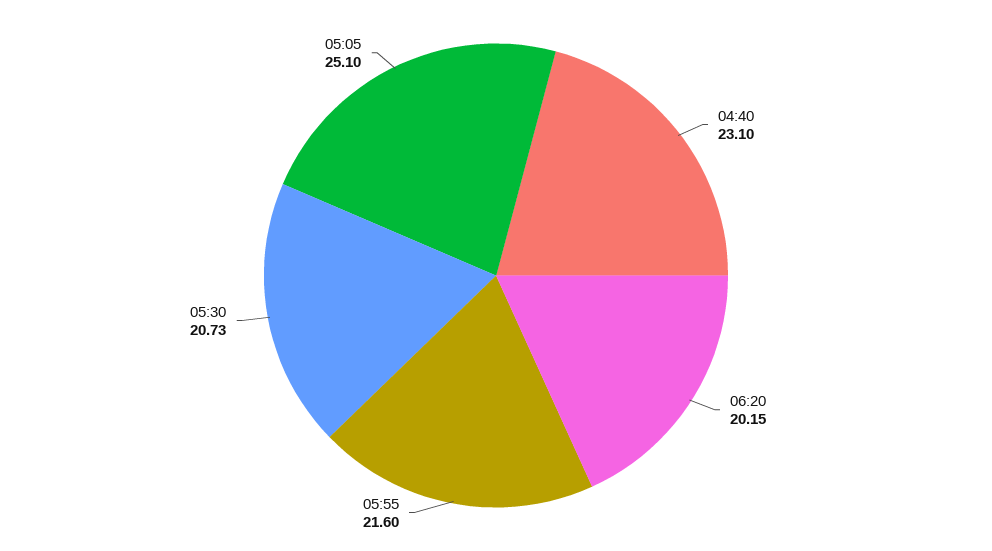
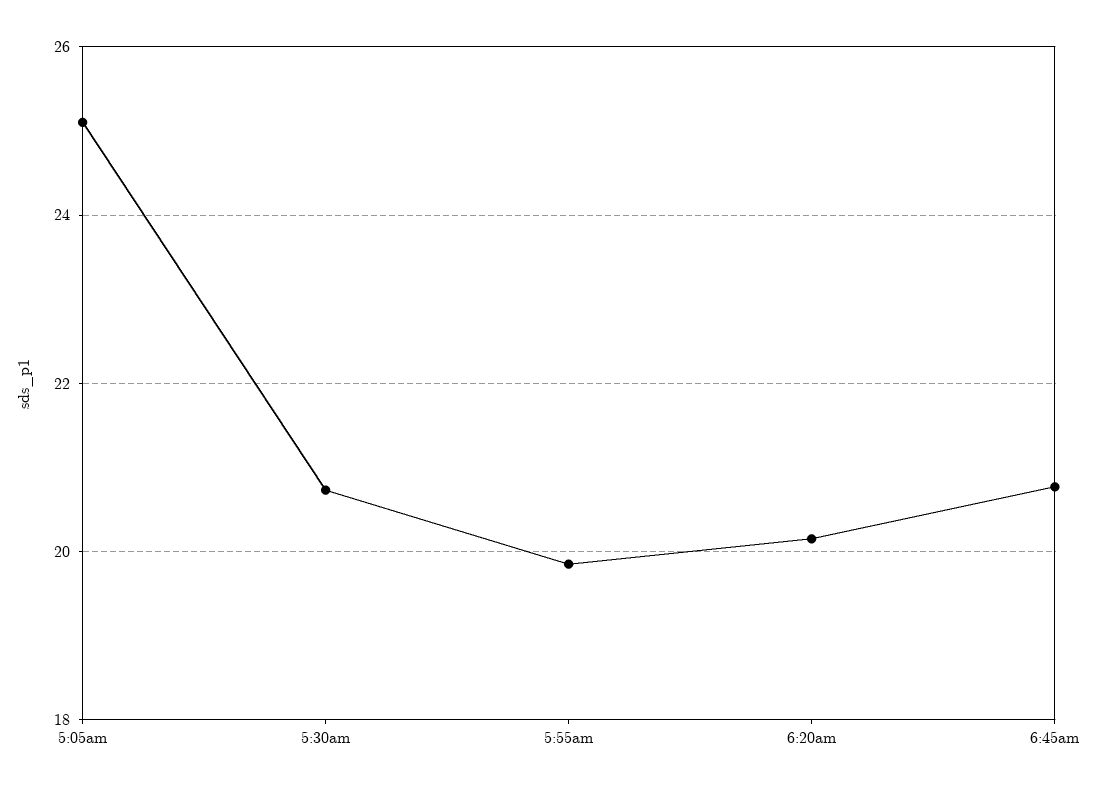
04:40: 23.1 -> none
05:55: 21.6 -> 19.8
6:45am: none -> 20.8

